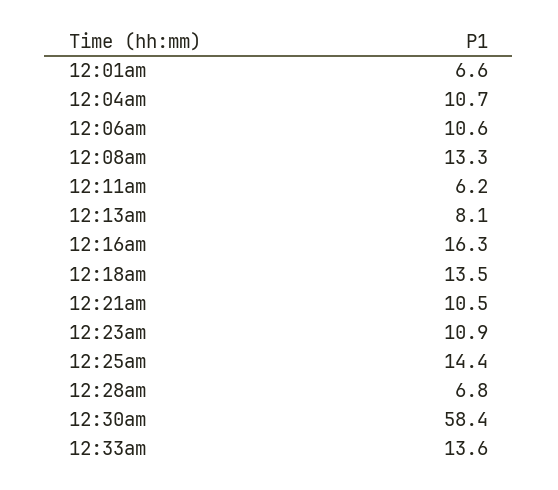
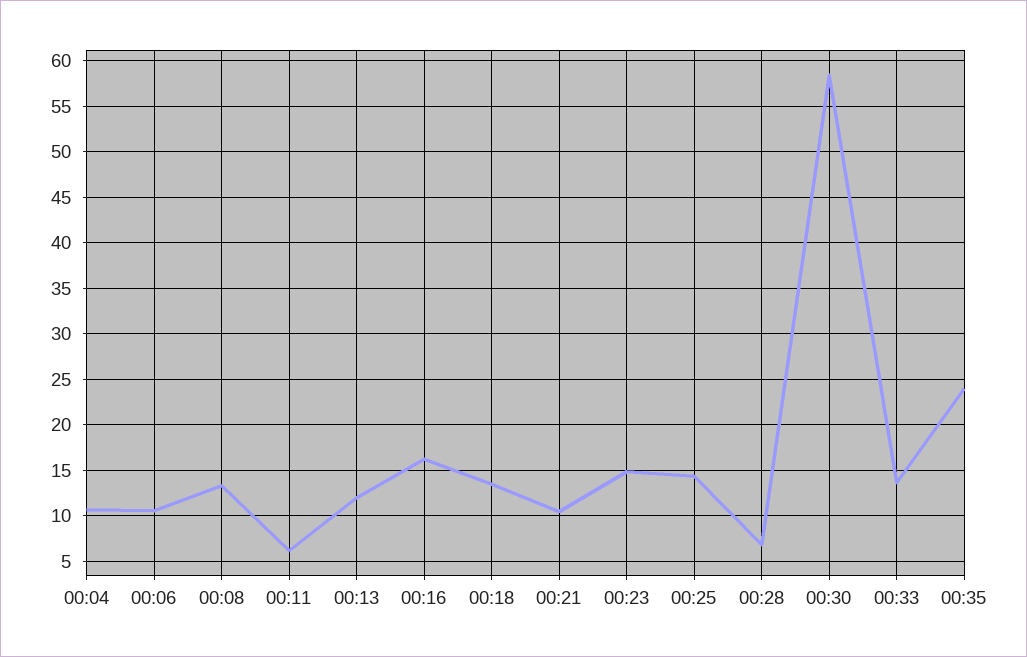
12:01am: 6.6 -> none
12:13am: 8.1 -> 12
12:23am: 10.9 -> 15
00:35: none -> 24

